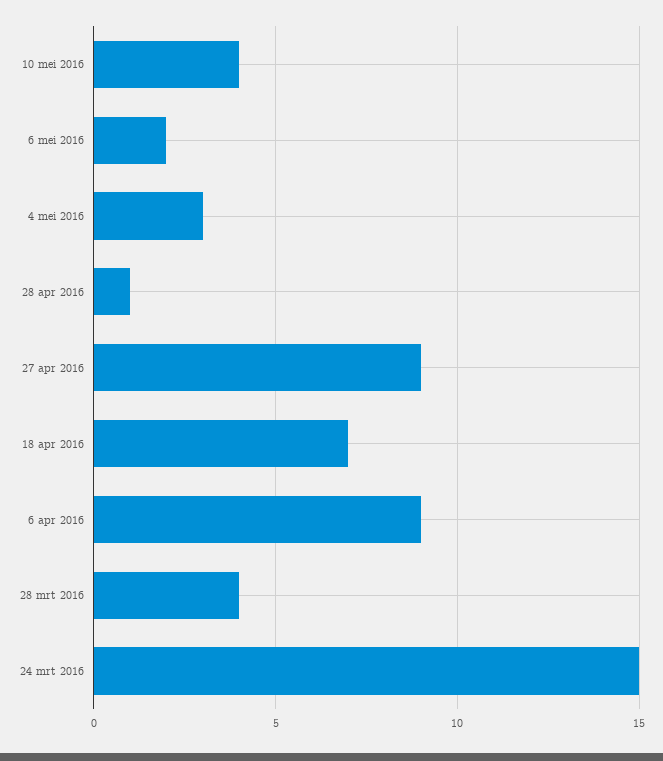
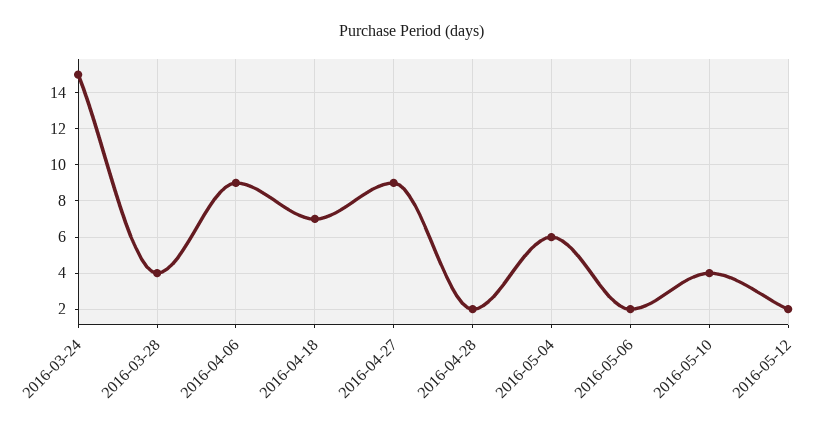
4 mei 2016: 3 -> 6
28 apr 2016: 1 -> 2
2016-05-12: none -> 2

